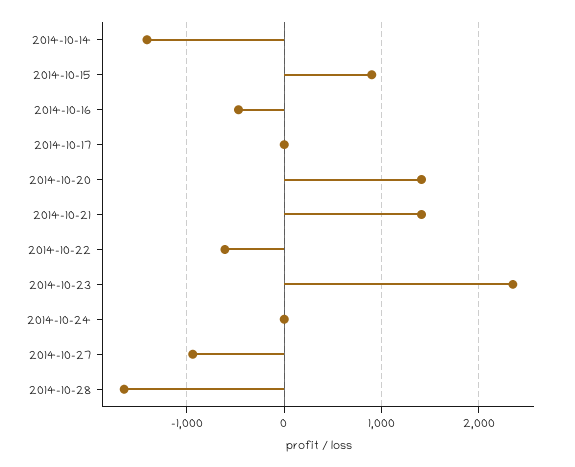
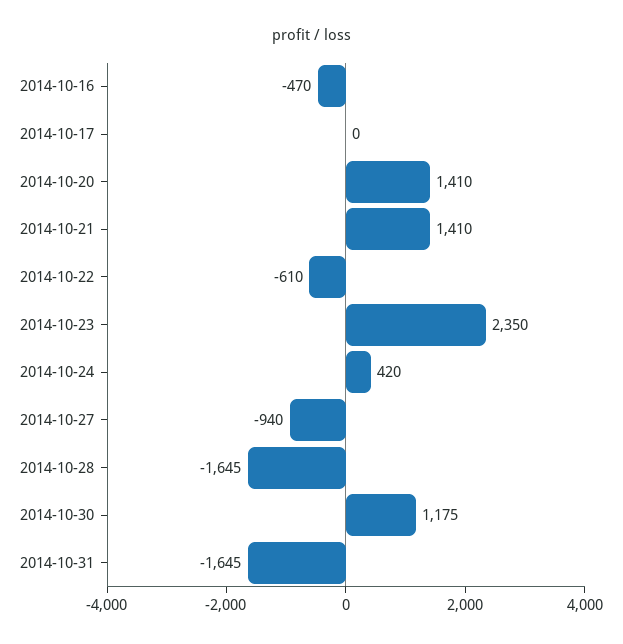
2014-10-14: -1400 -> none
2014-10-15: 900 -> none
2014-10-24: 0 -> 420
2014-10-30: none -> 1175
2014-10-31: none -> -1645

